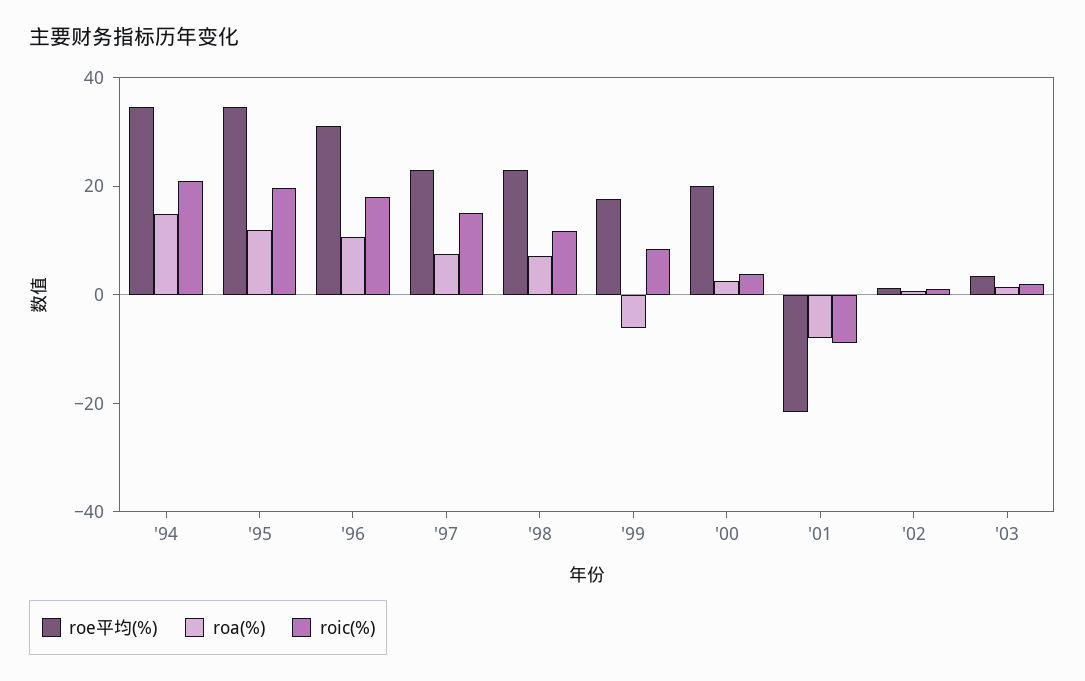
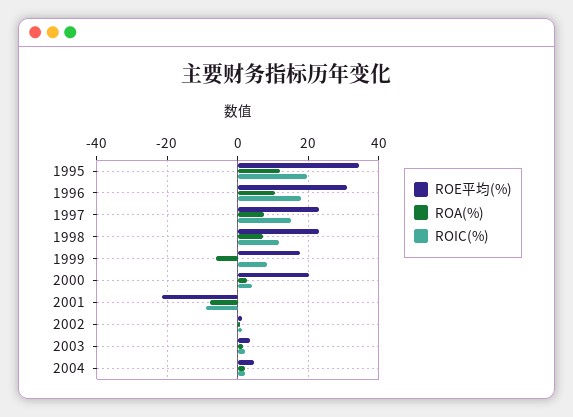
roe平均(%), '94: 35 -> none
roa(%), '94: 15 -> none
roic(%), '94: 20 -> none
roe平均(%), 2004: none -> 4
roa(%), 2004: none -> 2
roic(%), 2004: none -> 2

